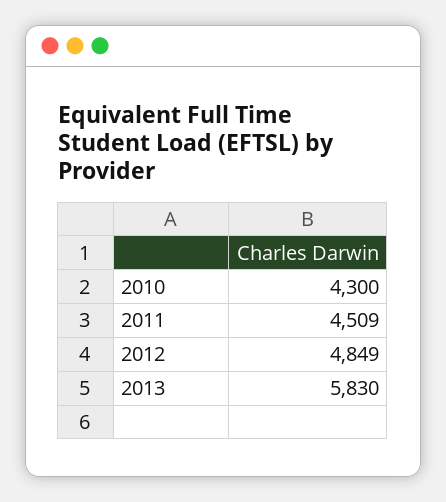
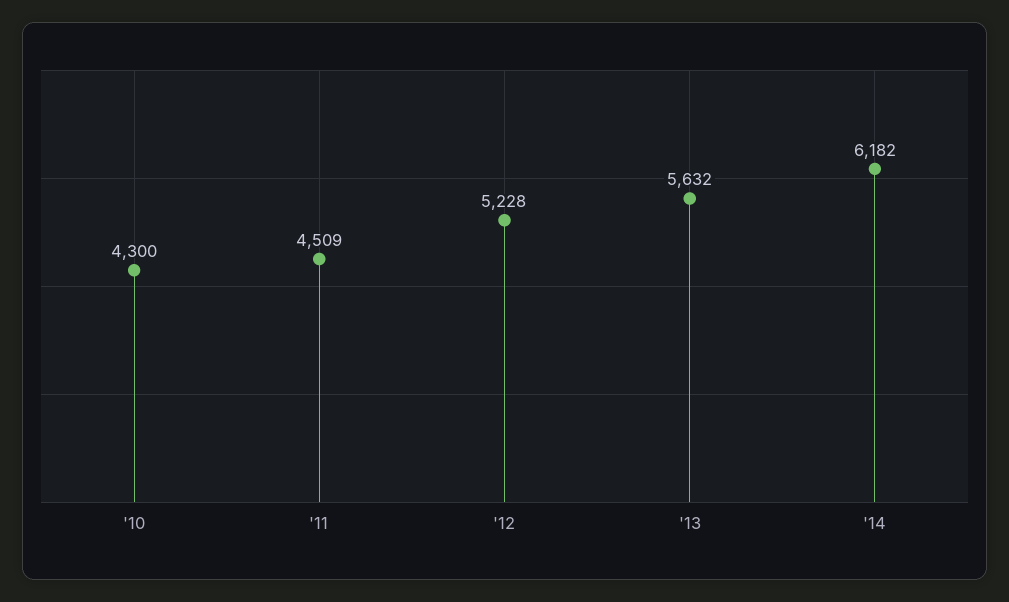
2012: 4849 -> 5228
2013: 5830 -> 5632
'14: none -> 6182

